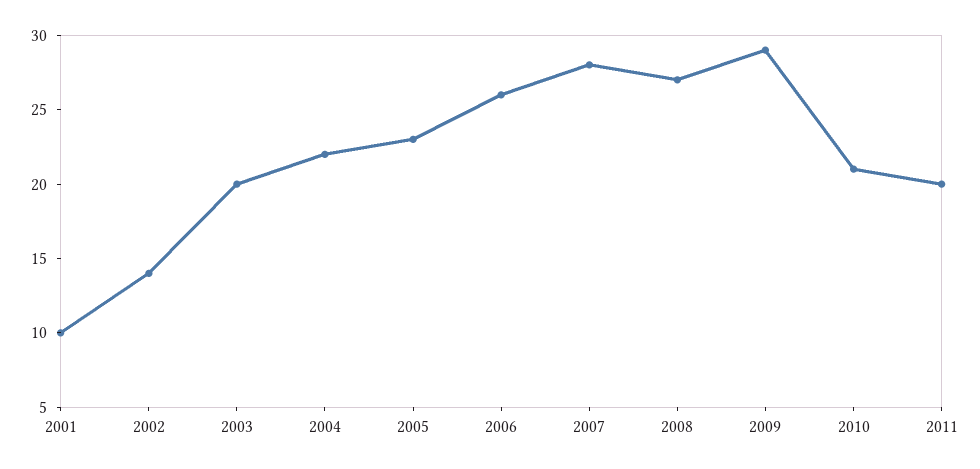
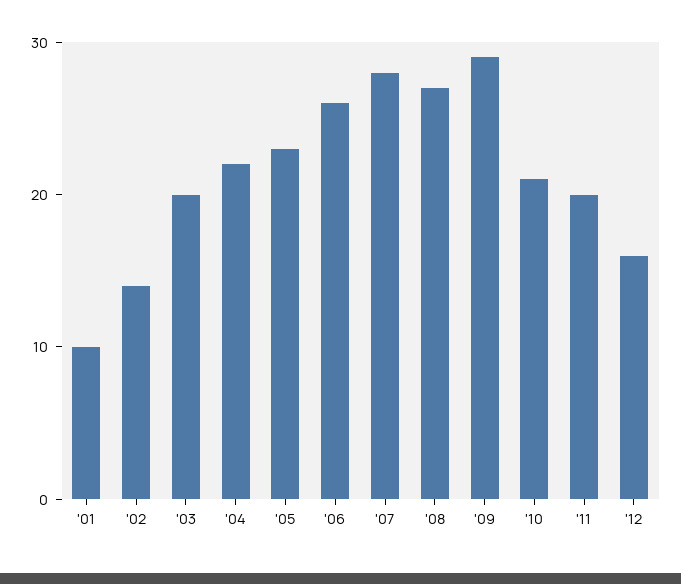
'12: none -> 16

